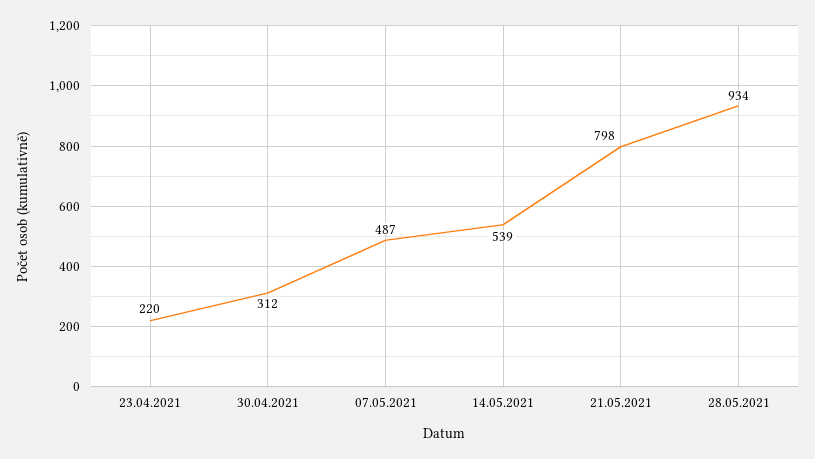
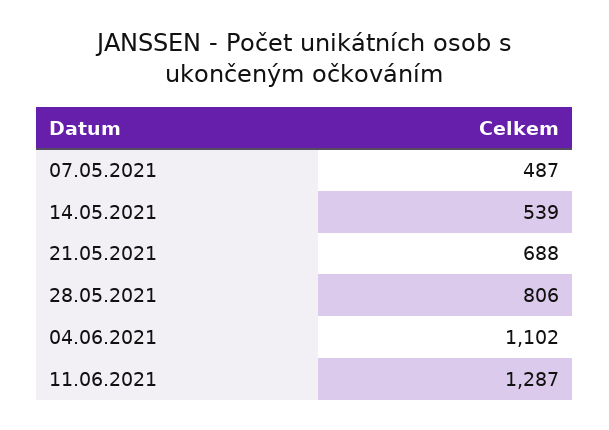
23.04.2021: 220 -> none
30.04.2021: 312 -> none
21.05.2021: 798 -> 688
28.05.2021: 934 -> 806
04.06.2021: none -> 1102
11.06.2021: none -> 1287

